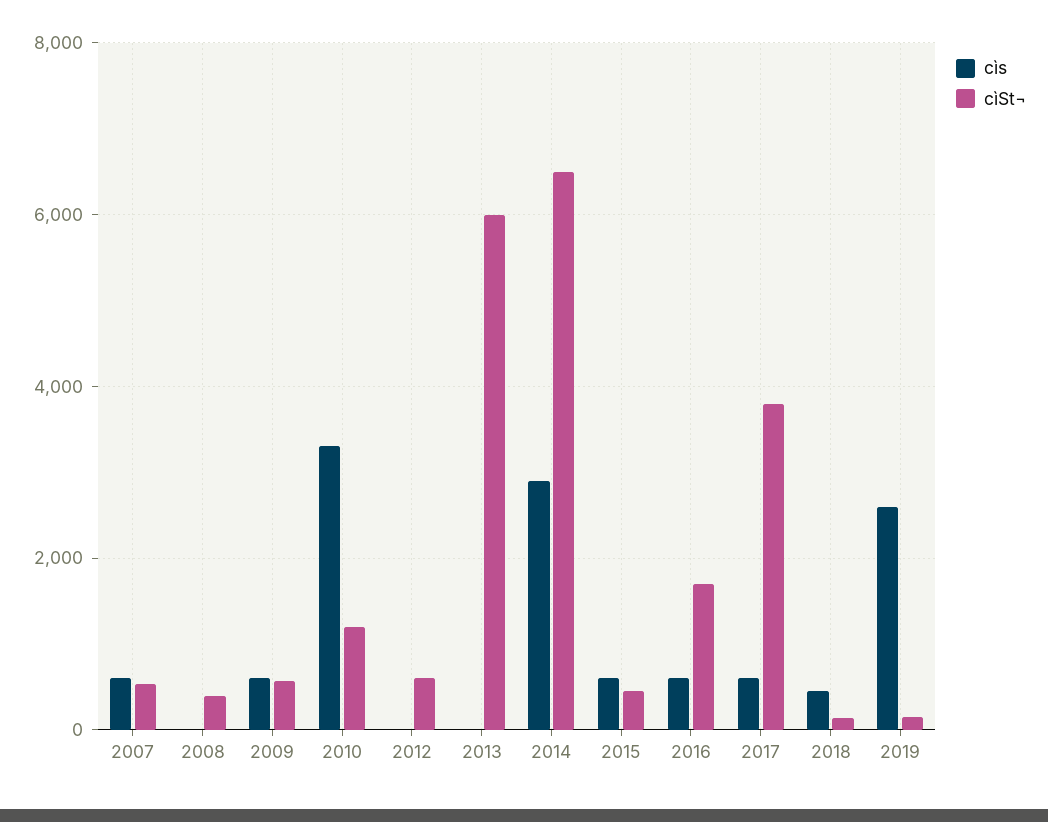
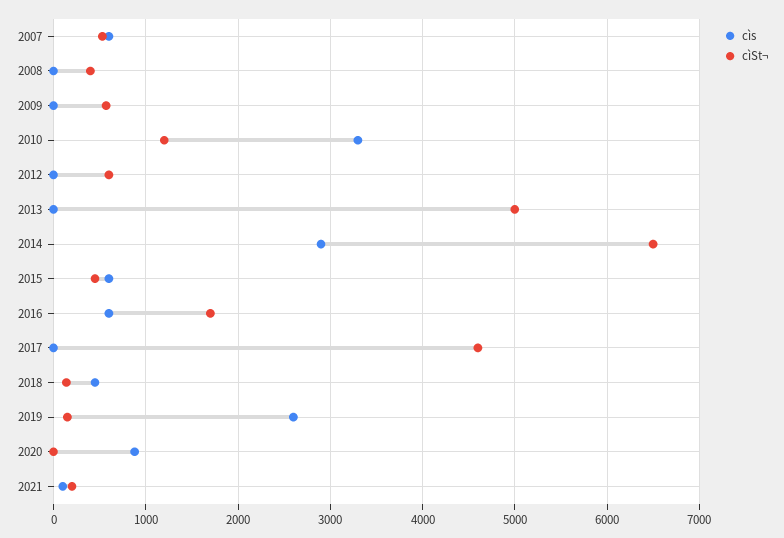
cìs, 2009: 600 -> 0
cìSt¬, 2013: 6000 -> 5000
cìs, 2017: 600 -> 0
cìSt¬, 2017: 3800 -> 4600
cìs, 2020: none -> 900
cìSt¬, 2020: none -> 0
cìs, 2021: none -> 100
cìSt¬, 2021: none -> 200

